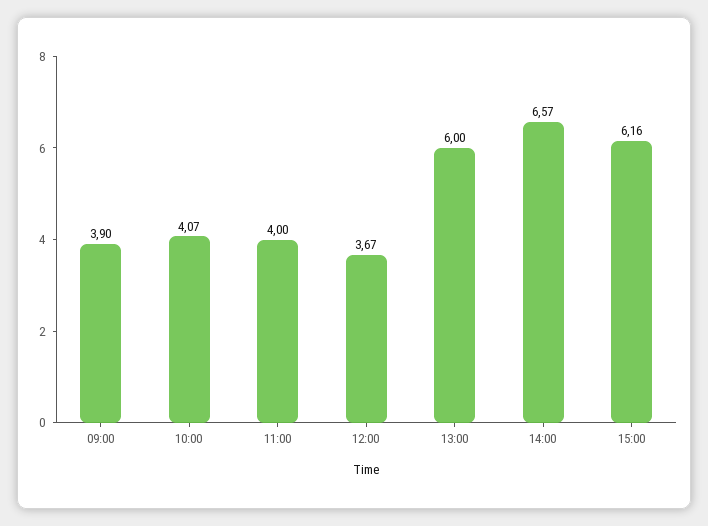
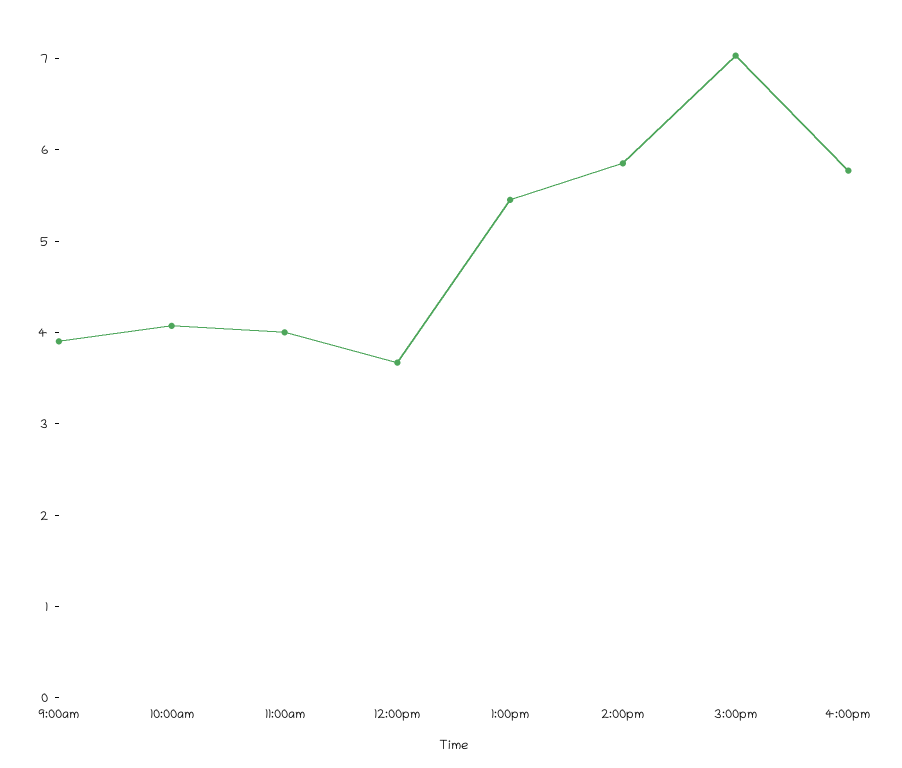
13:00: 6 -> 5.4
14:00: 6.57 -> 5.8
15:00: 6.16 -> 7
4:00pm: none -> 5.8

